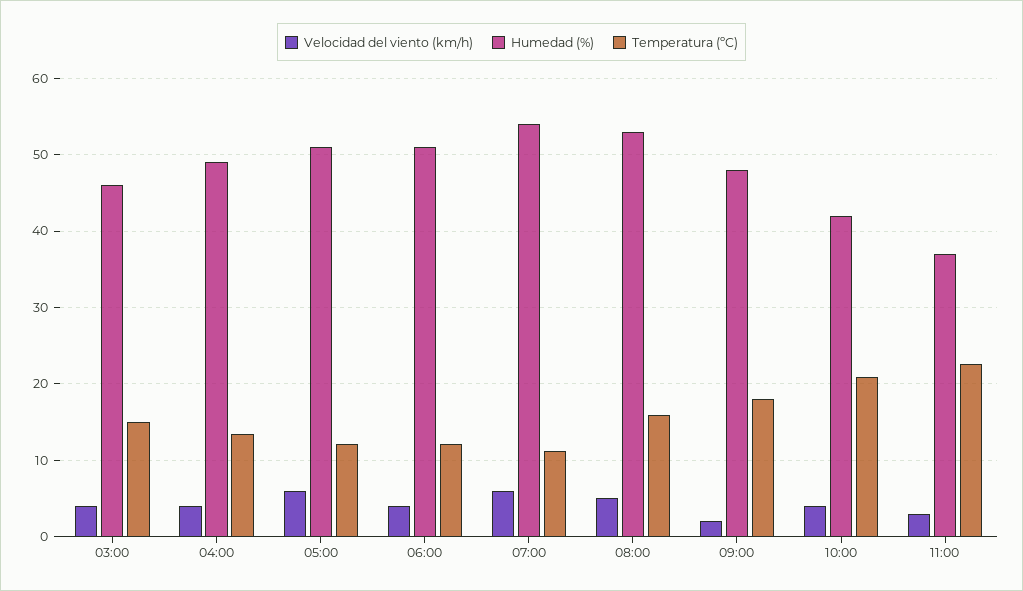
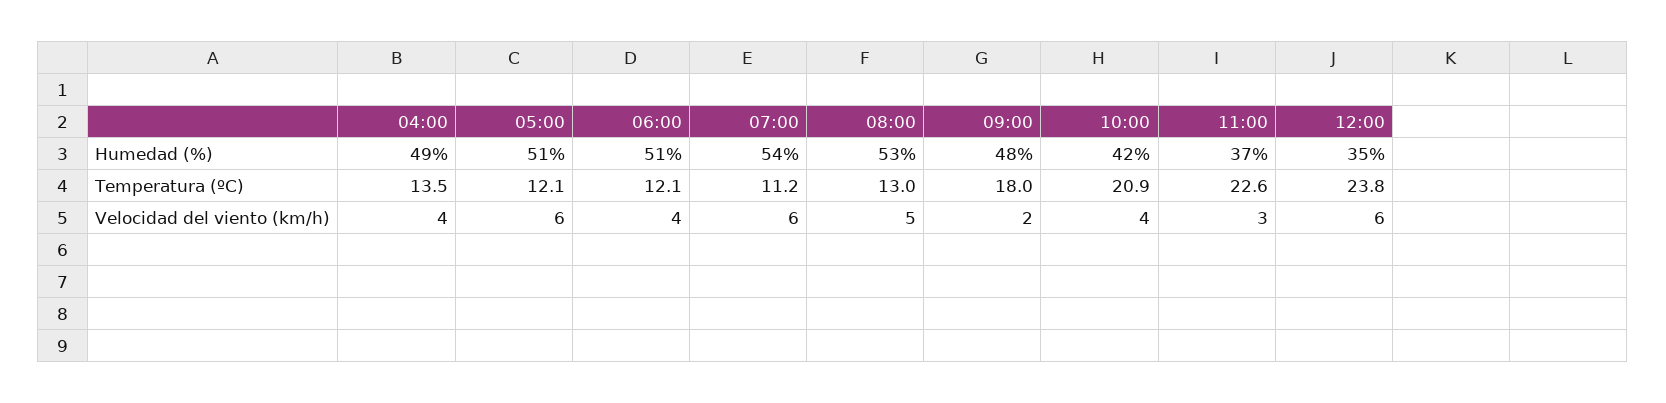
Velocidad del viento (km/h), 03:00: 4 -> none
Humedad (%), 03:00: 46 -> none
Temperatura (ºC), 03:00: 15 -> none
Temperatura (ºC), 08:00: 16 -> 13
Humedad (%), 12:00: none -> 35
Temperatura (ºC), 12:00: none -> 23.8
Velocidad del viento (km/h), 12:00: none -> 6

